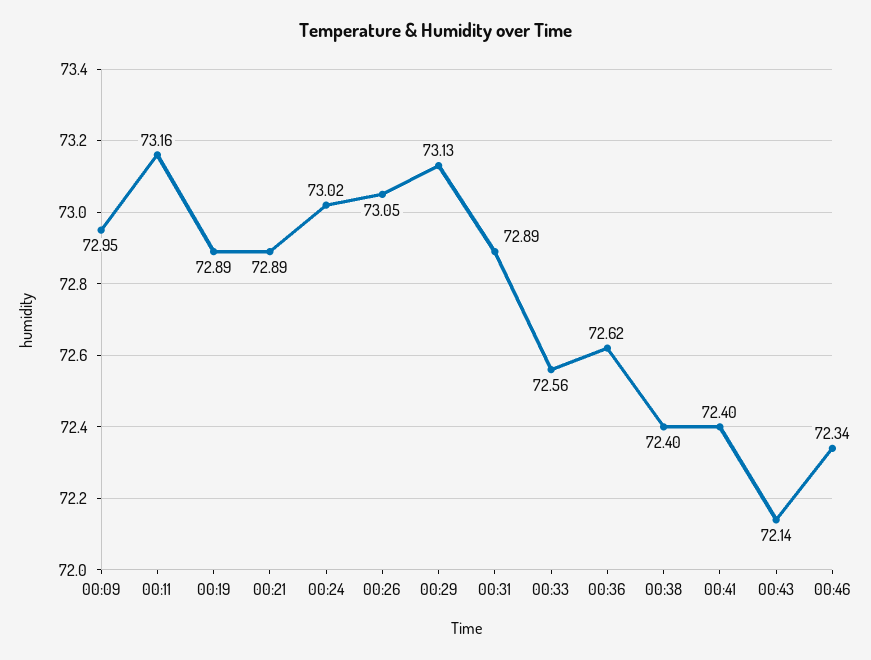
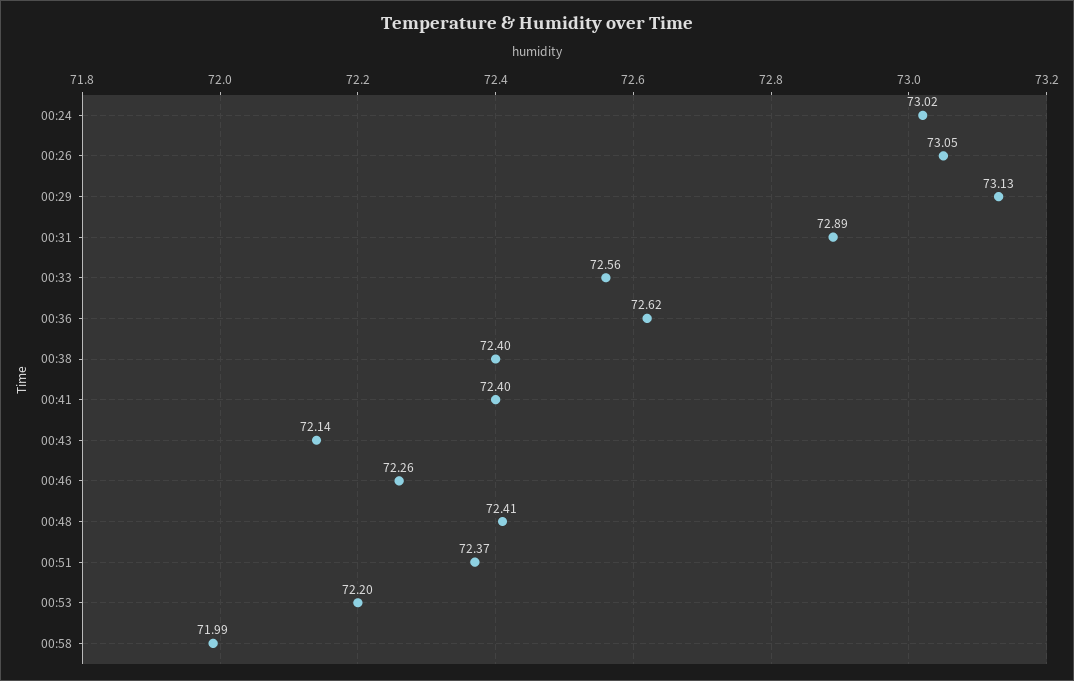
00:09: 72.95 -> none
00:11: 73.16 -> none
00:19: 72.89 -> none
00:21: 72.89 -> none
00:46: 72.34 -> 72.26
00:48: none -> 72.41
00:51: none -> 72.37
00:53: none -> 72.2
00:58: none -> 71.99

